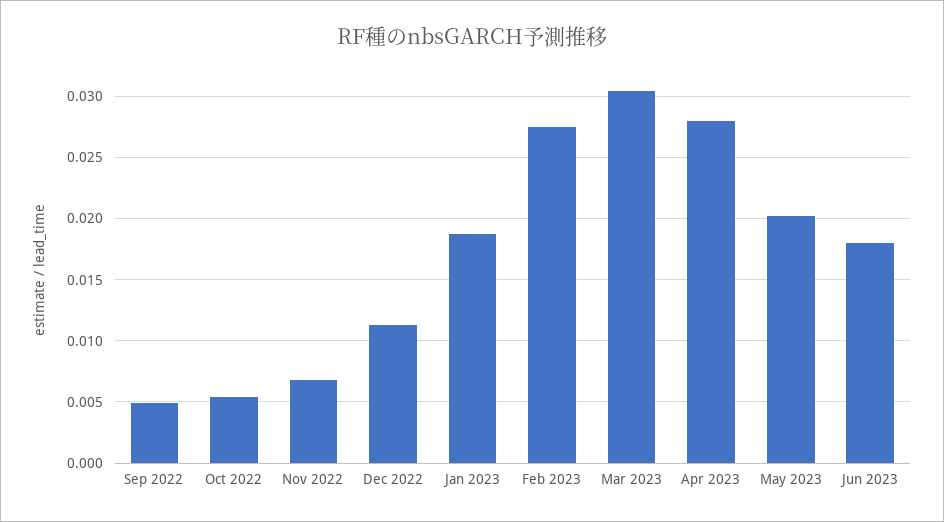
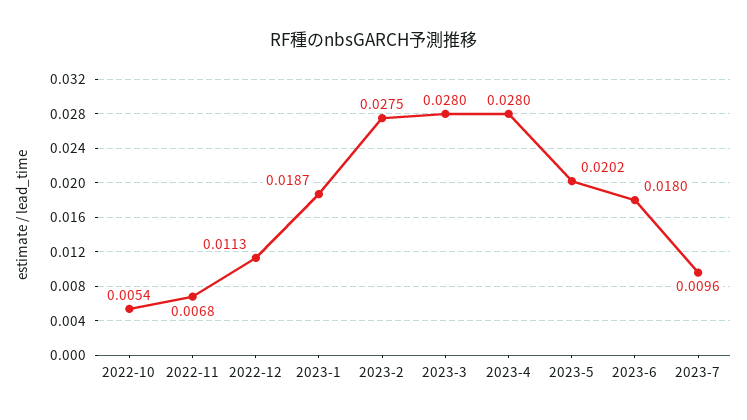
Sep 2022: 0.005 -> none
Mar 2023: 0.0305 -> 0.028
2023-7: none -> 0.0096

